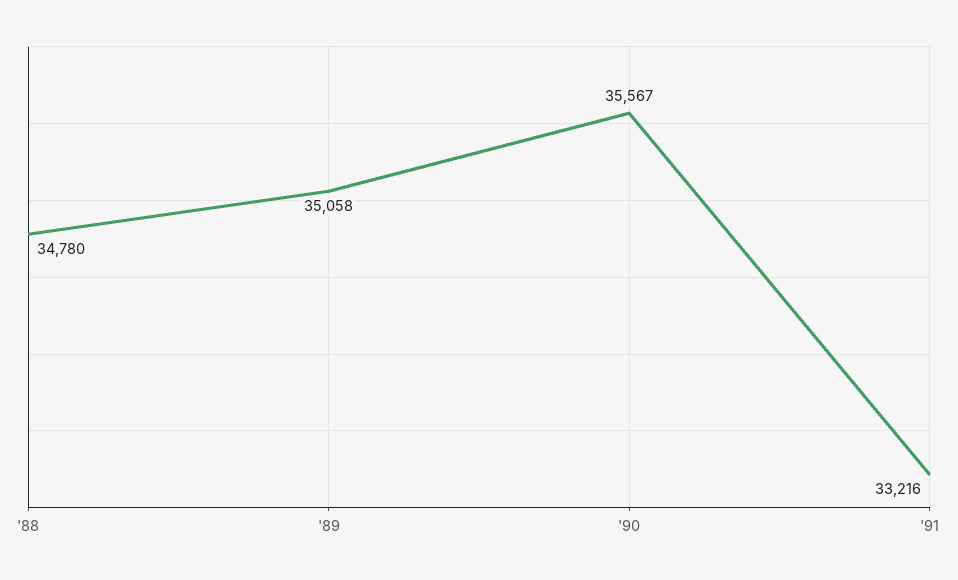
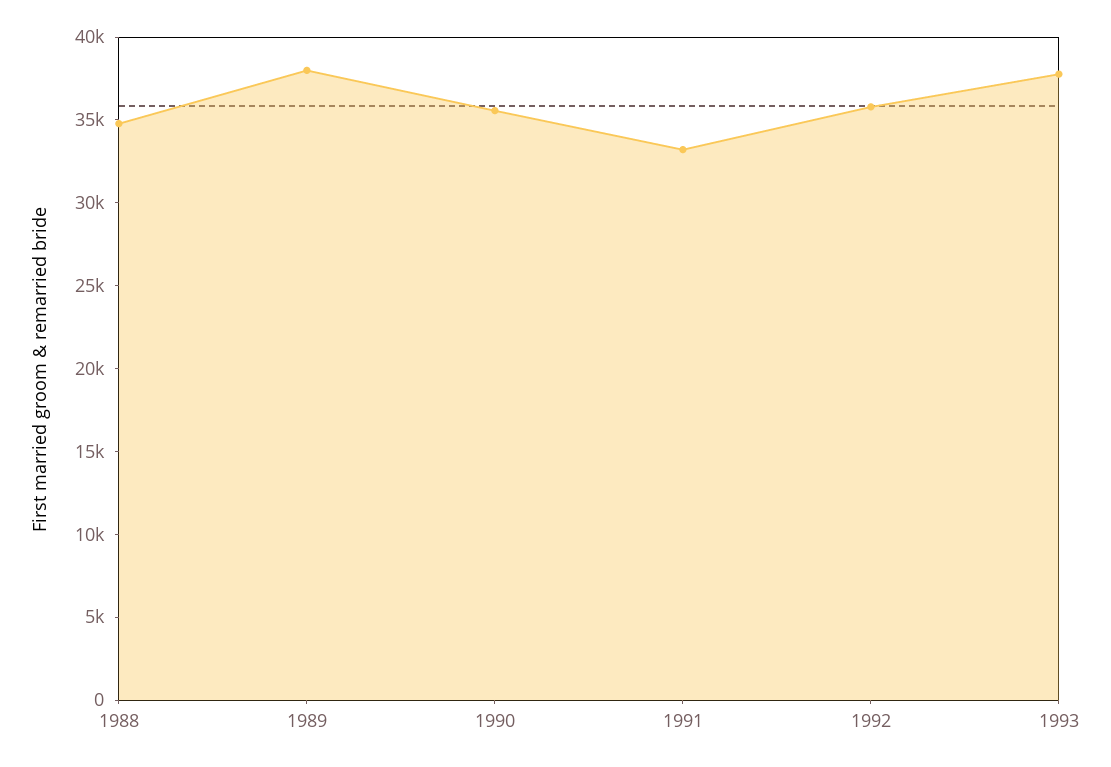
'89: 35058 -> 38000
1992: none -> 36000
1993: none -> 38000

